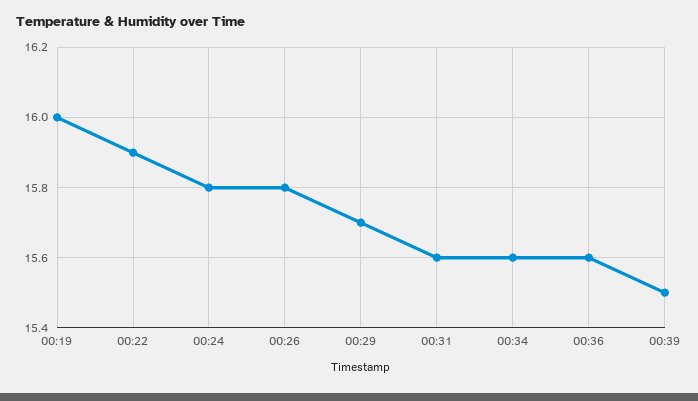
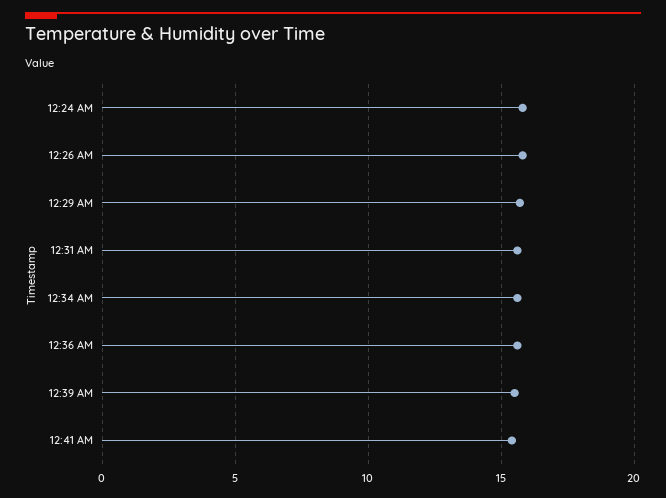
00:19: 16 -> none
00:22: 15.9 -> none
12:41 AM: none -> 15.5

